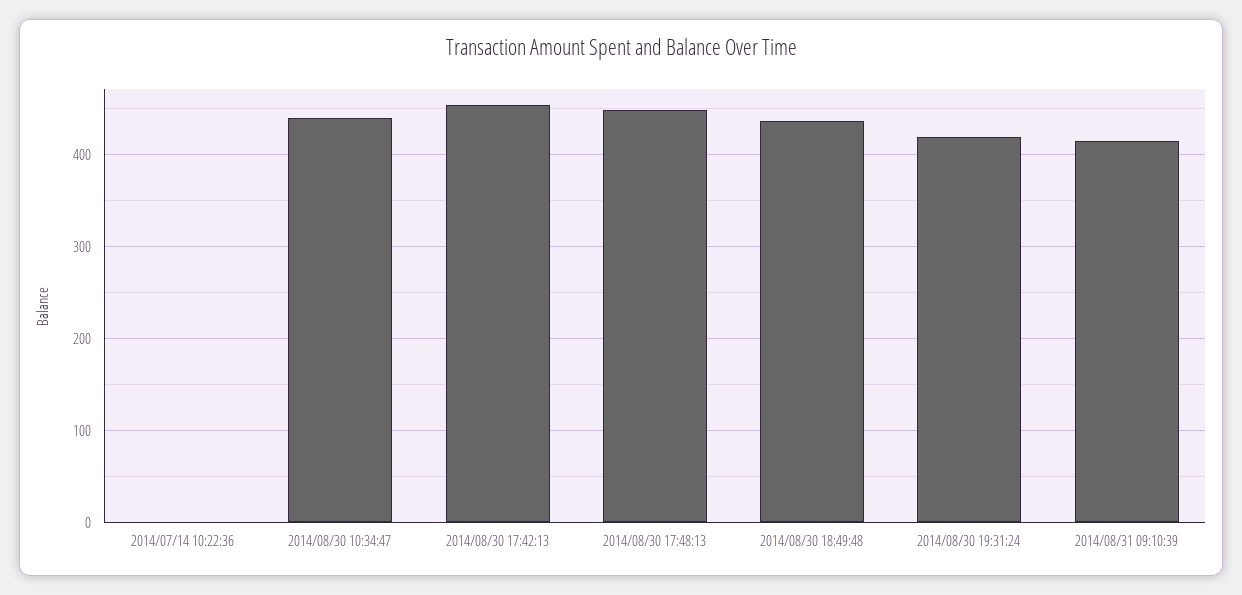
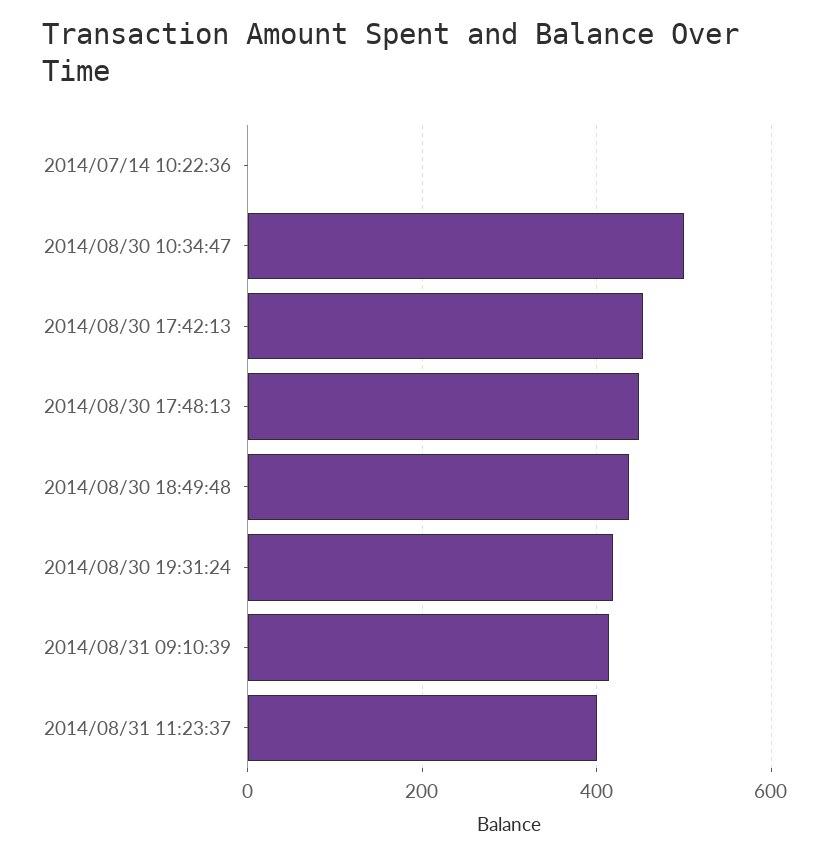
2014/08/30 10:34:47: 440 -> 500
2014/08/31 11:23:37: none -> 400

